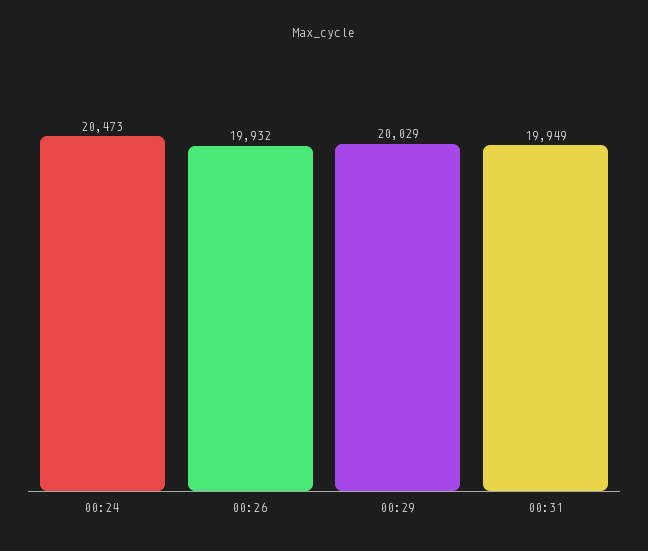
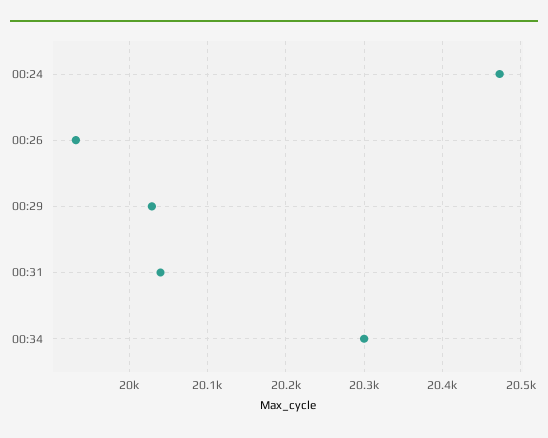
00:31: 19949 -> 20040
00:34: none -> 20300

